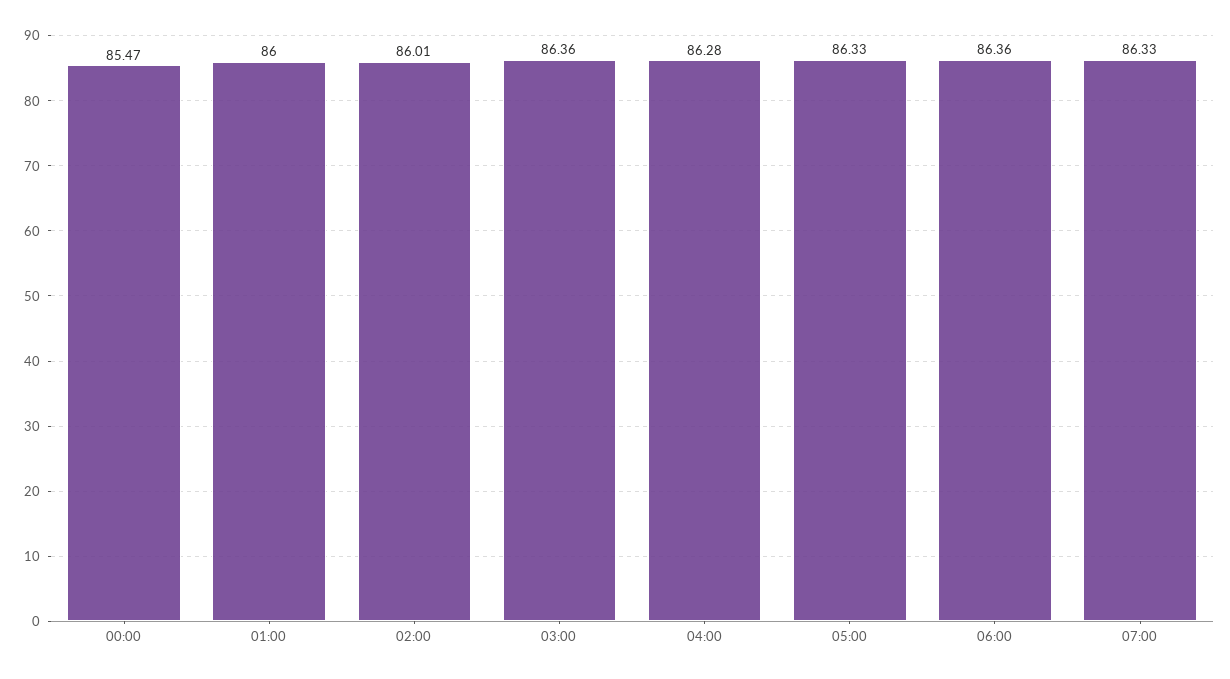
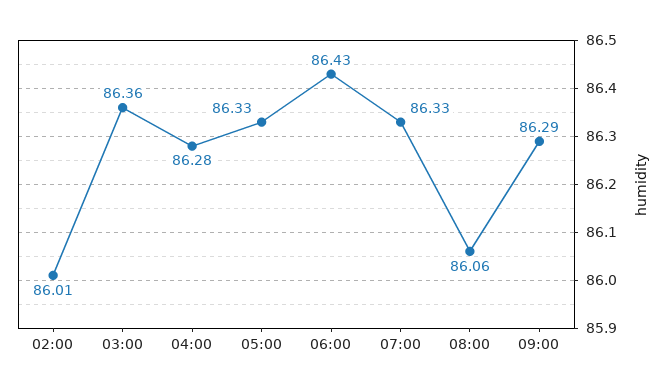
00:00: 85.47 -> none
01:00: 86 -> none
06:00: 86.36 -> 86.43
08:00: none -> 86.06
09:00: none -> 86.29

